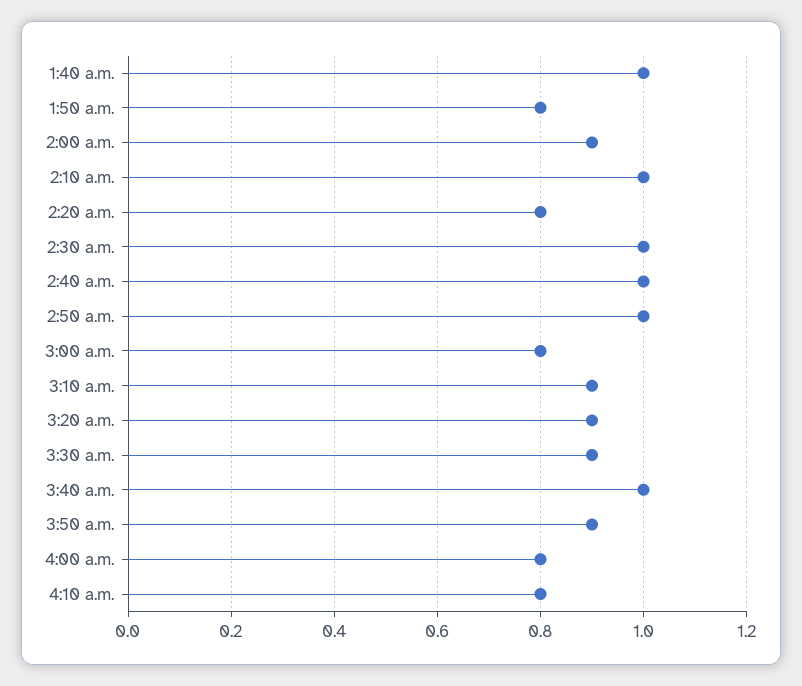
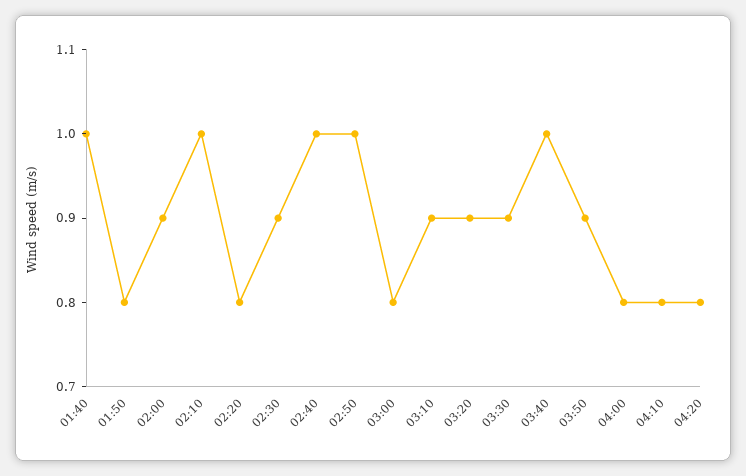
2:30 a.m.: 1 -> 0.9
04:20: none -> 0.8

